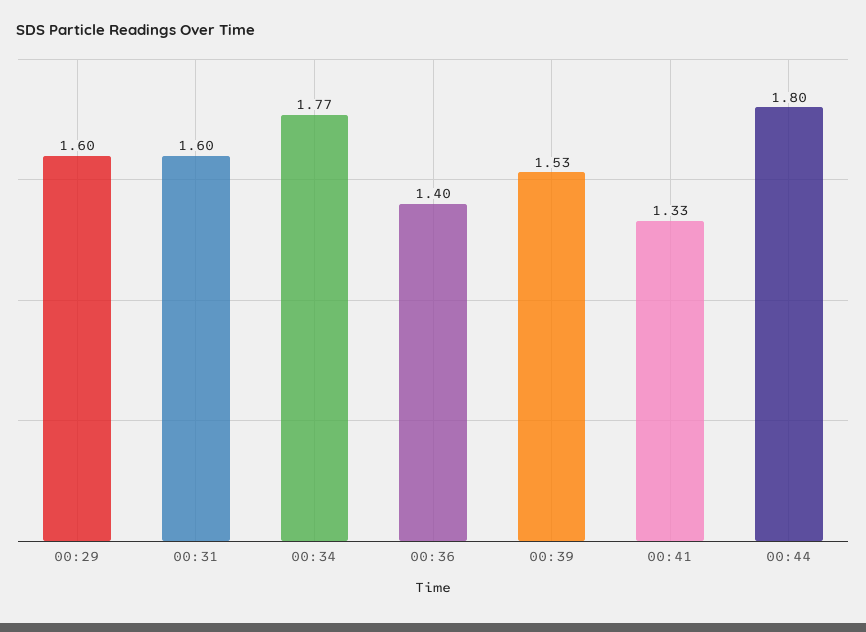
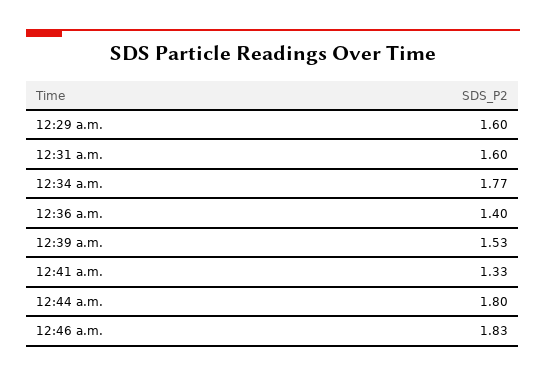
12:46 a.m.: none -> 1.83

